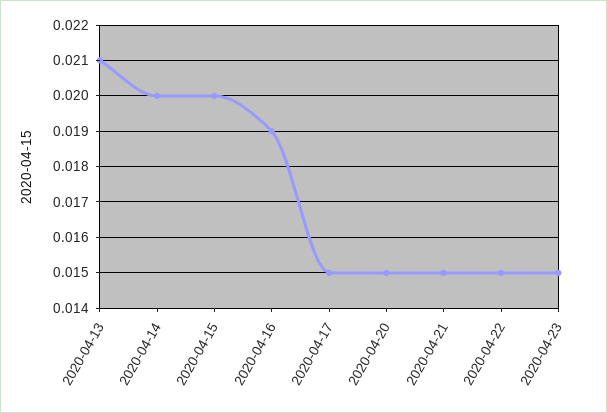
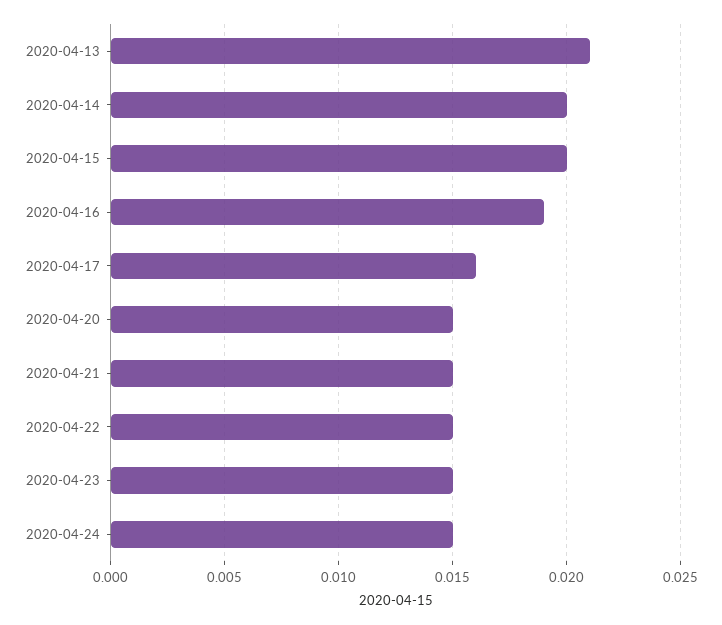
2020-04-17: 0.015 -> 0.016
2020-04-24: none -> 0.015

